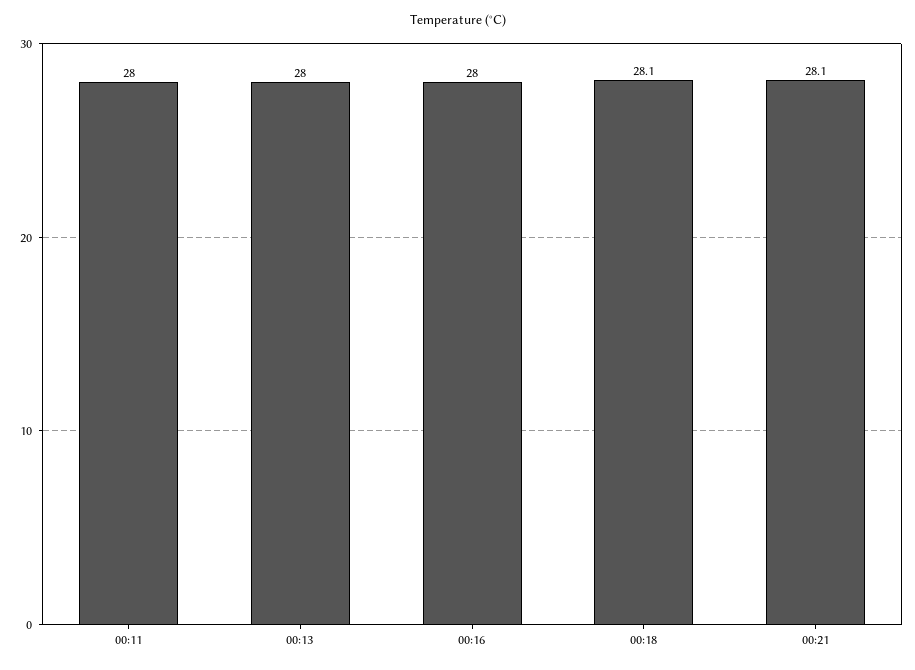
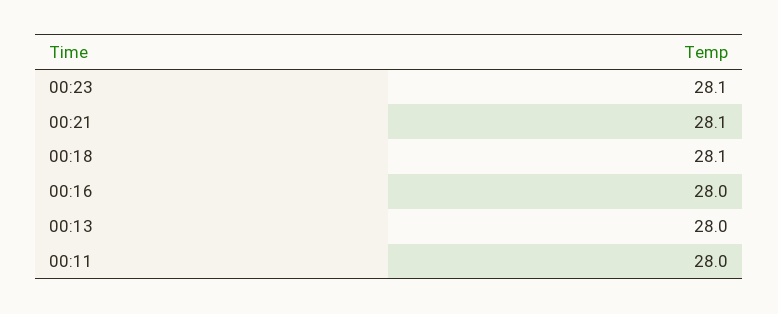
00:23: none -> 28.1

